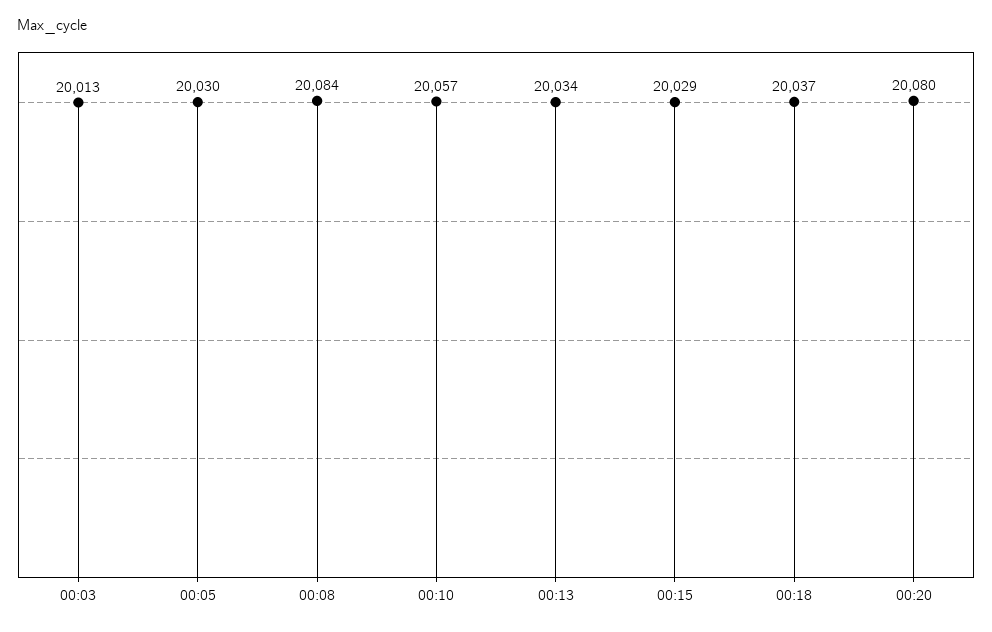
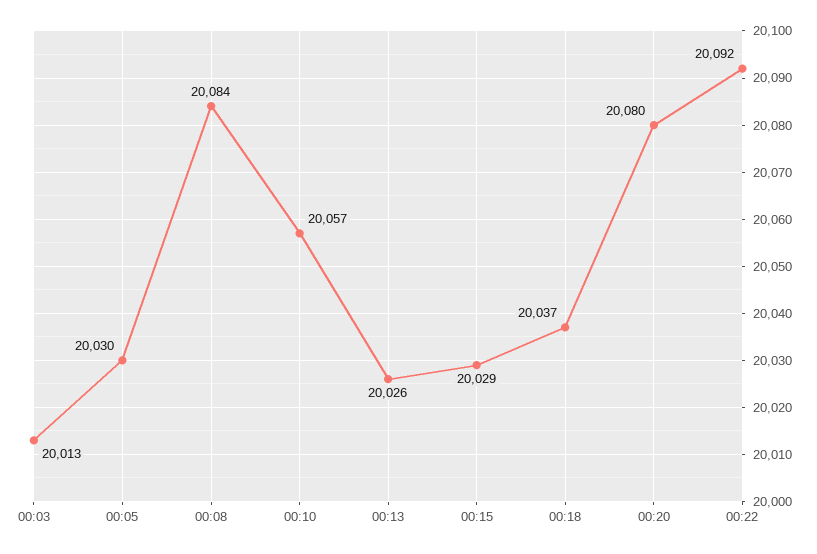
00:13: 20034 -> 20026
00:22: none -> 20092

